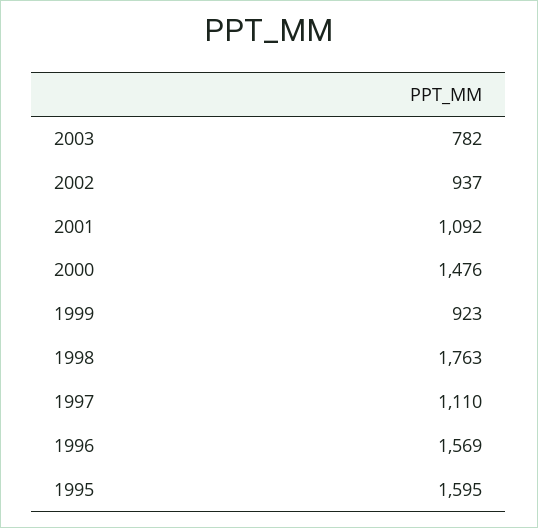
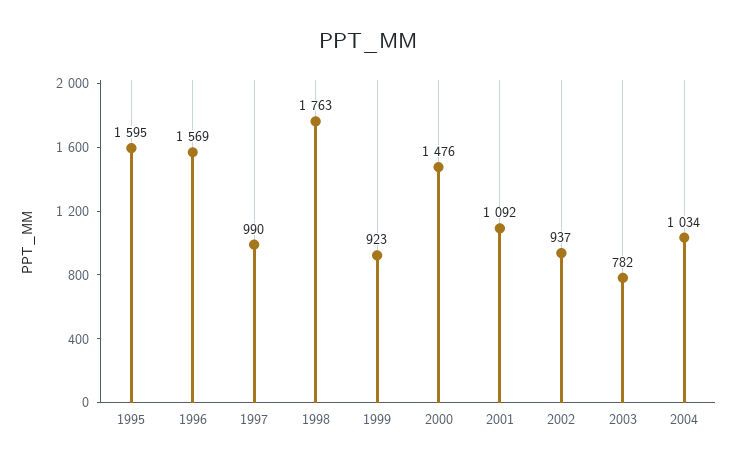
1997: 1110 -> 990
2004: none -> 1034

